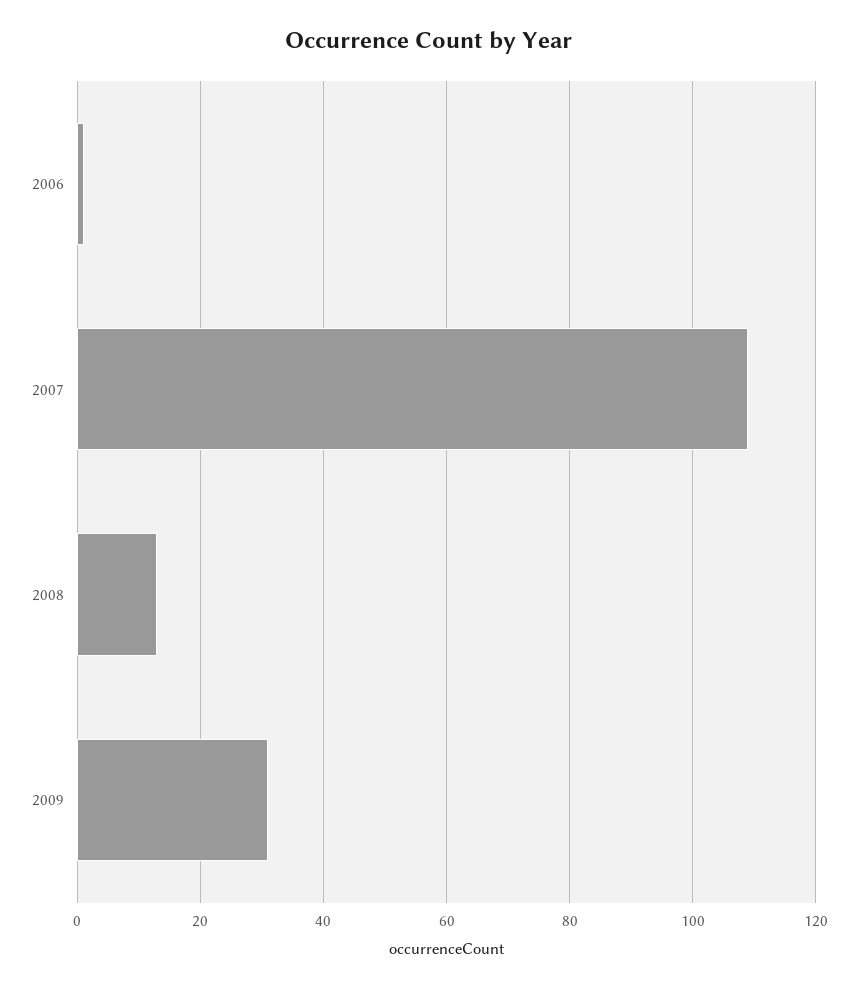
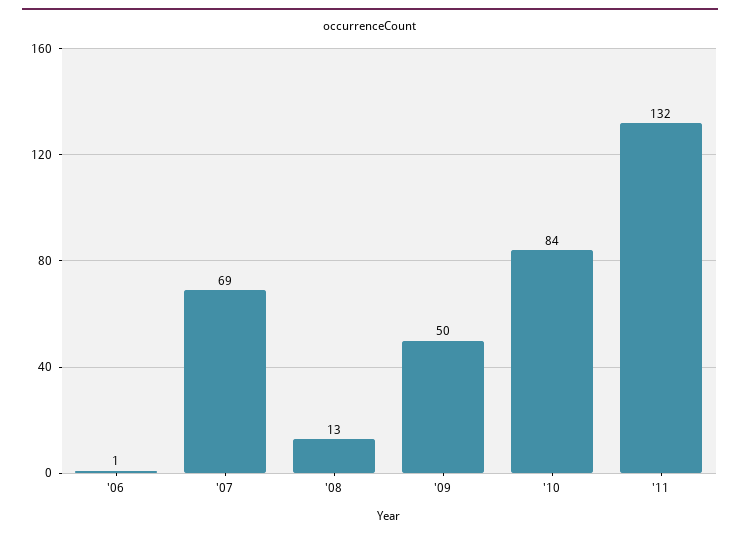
2007: 110 -> 69
2009: 30 -> 50
'10: none -> 84
'11: none -> 132

